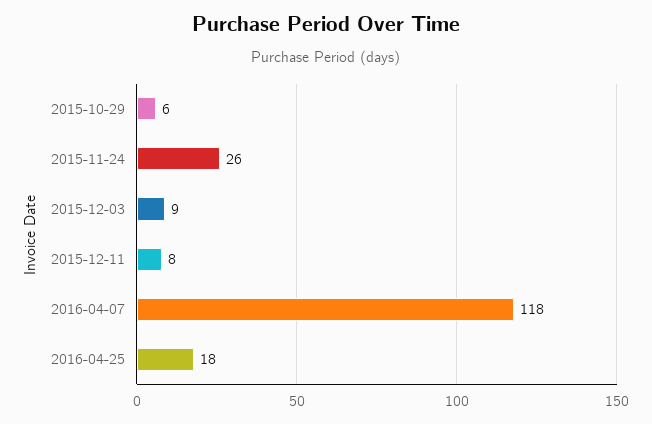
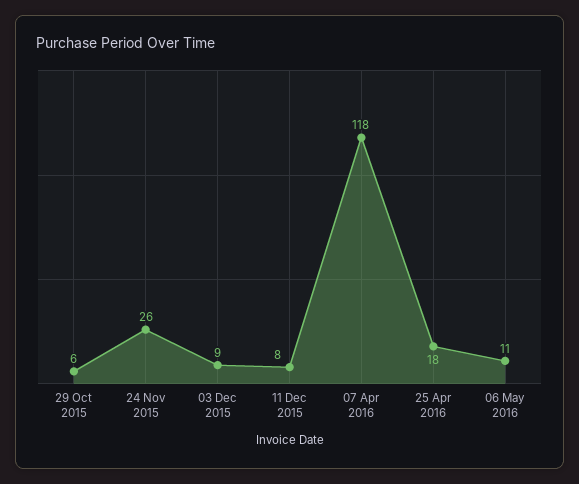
06 May 2016: none -> 11

